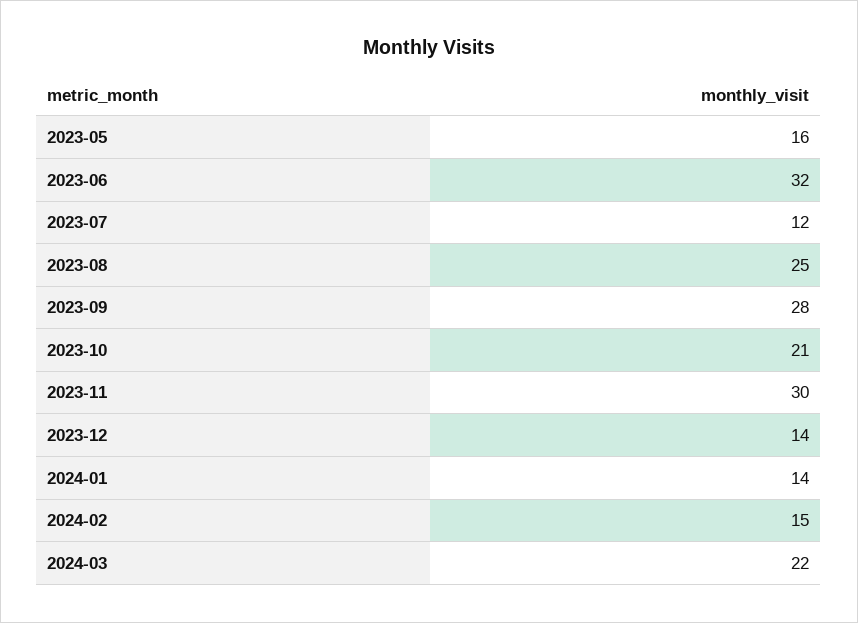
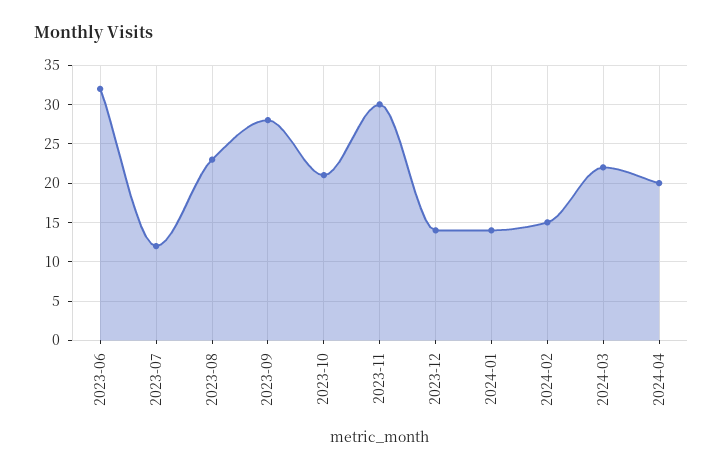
2023-05: 16 -> none
2023-08: 25 -> 23
2024-04: none -> 20

